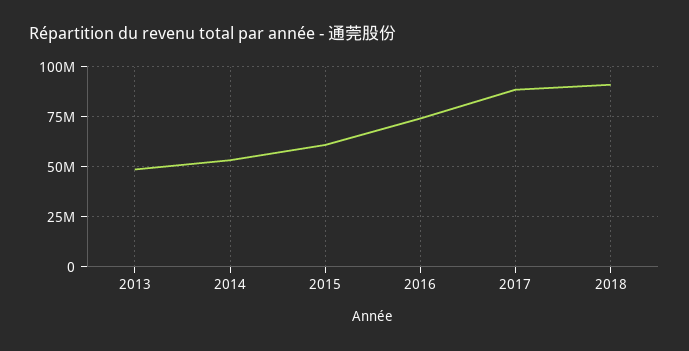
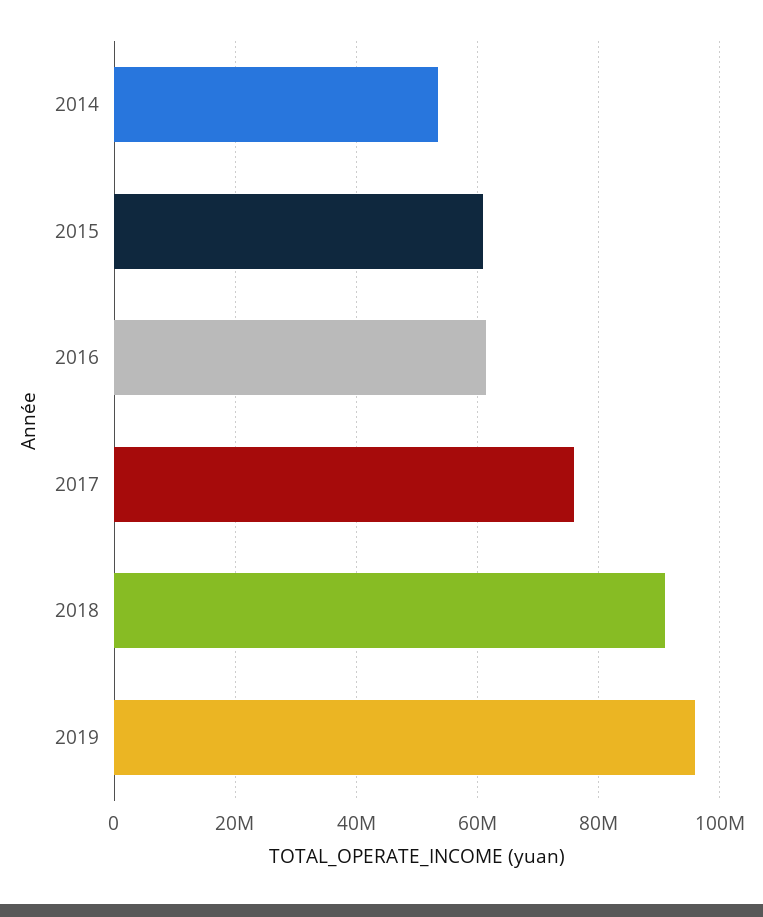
2013: 50000000 -> none
2016: 75000000 -> 62000000
2017: 90000000 -> 76000000
2019: none -> 96000000

